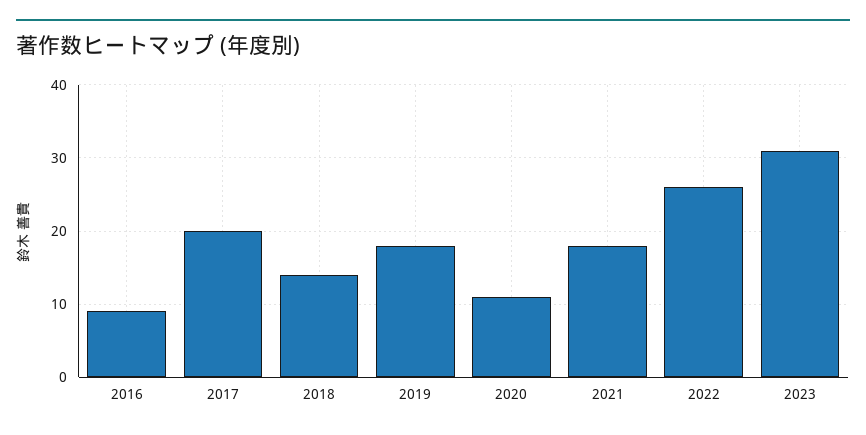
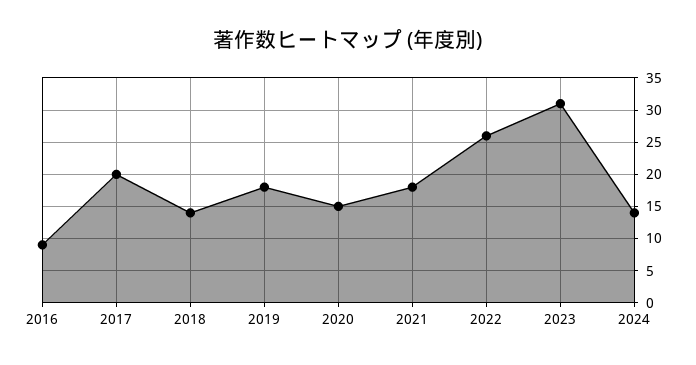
2020: 11 -> 15
2024: none -> 14

